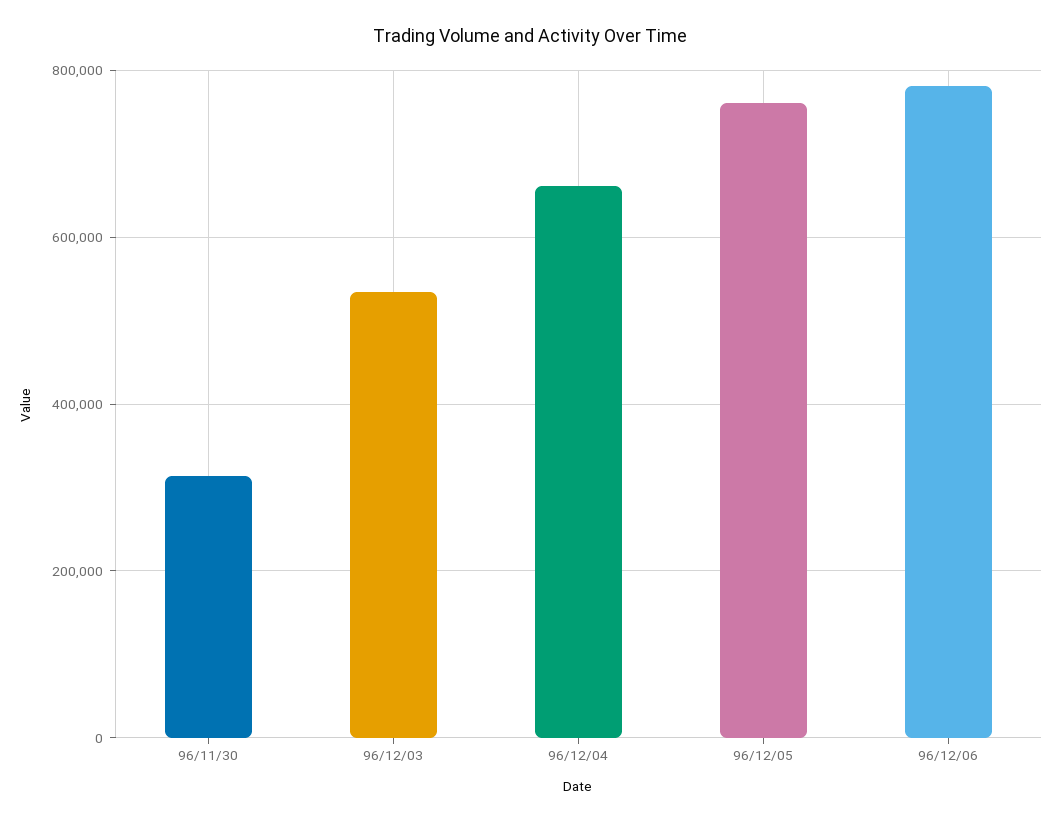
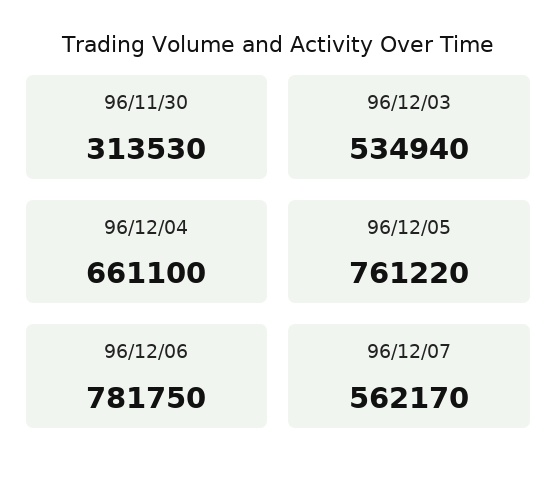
96/12/07: none -> 562170

